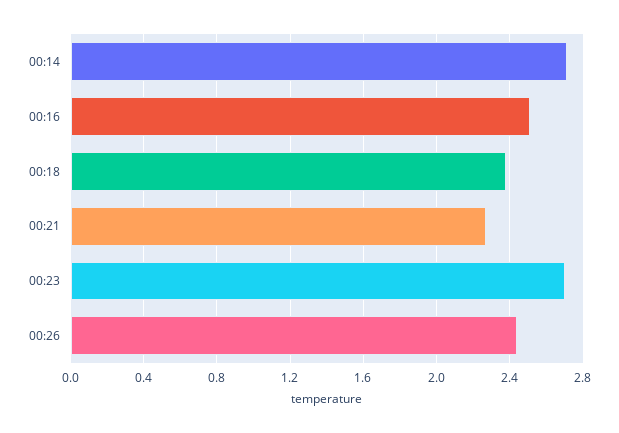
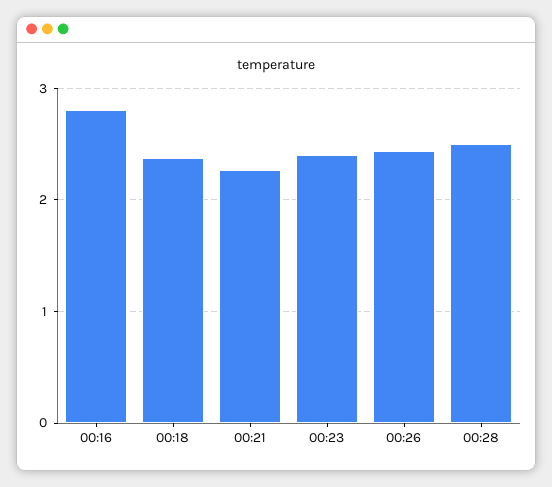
00:14: 2.7 -> none
00:16: 2.5 -> 2.8
00:23: 2.7 -> 2.4
00:28: none -> 2.5

